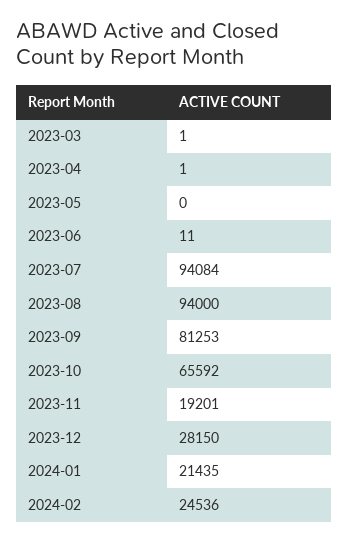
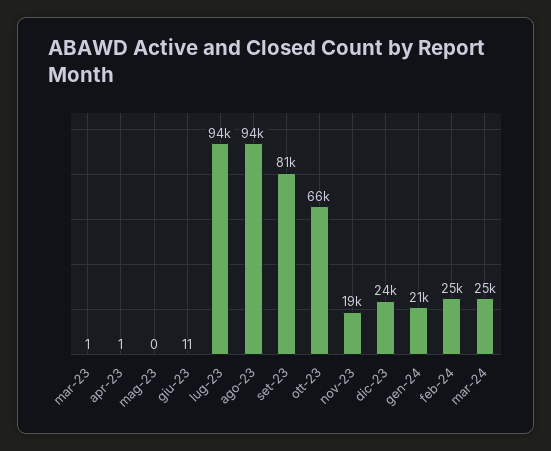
2023-12: 28150 -> 24000
mar-24: none -> 25000

